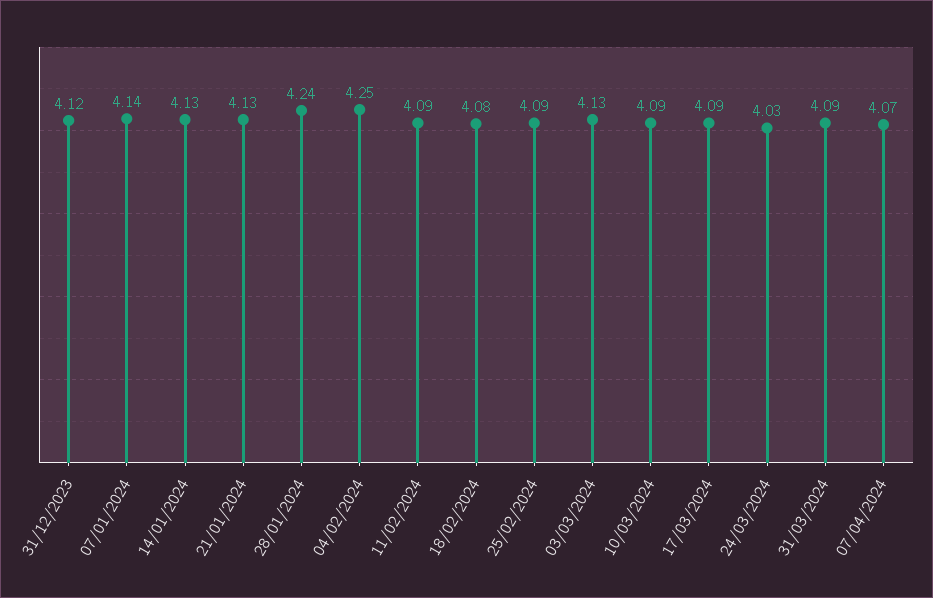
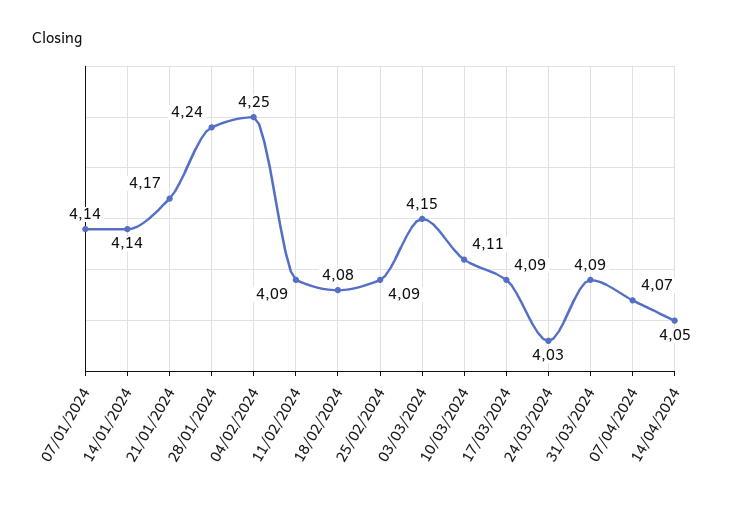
31/12/2023: 4.12 -> none
14/01/2024: 4.13 -> 4.14
21/01/2024: 4.13 -> 4.17
03/03/2024: 4.13 -> 4.15
10/03/2024: 4.09 -> 4.11
14/04/2024: none -> 4.05

